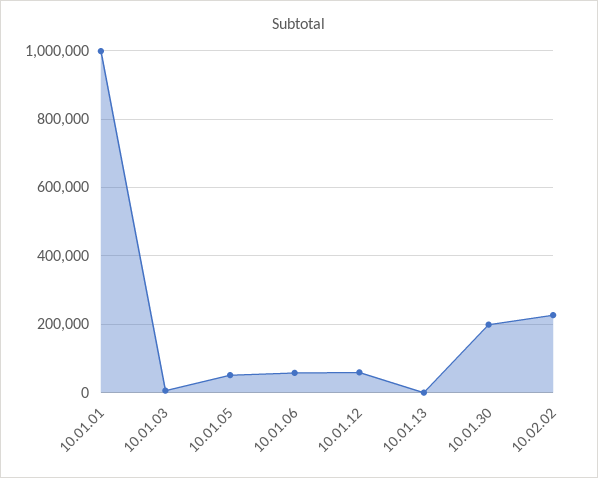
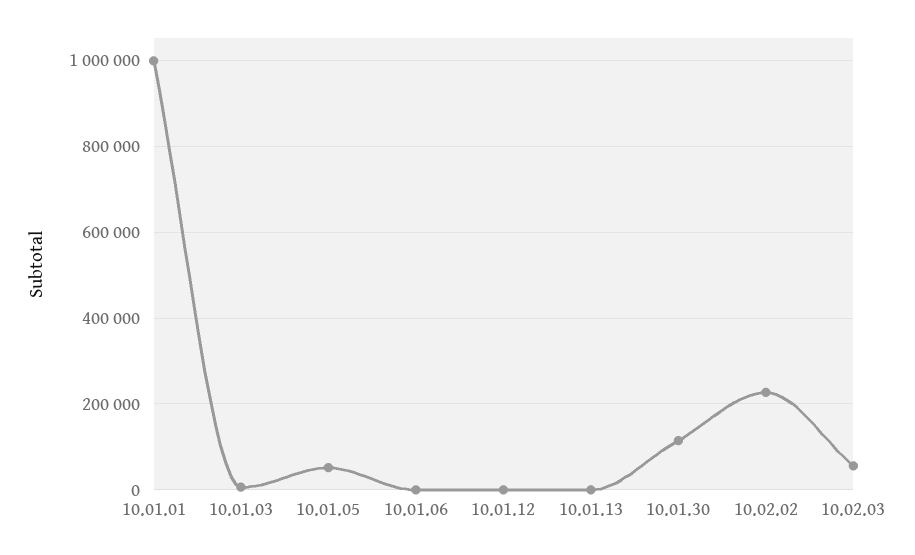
10.01.06: 60000 -> 0
10.01.12: 60000 -> 0
10.01.30: 200000 -> 120000
10.02.03: none -> 60000

